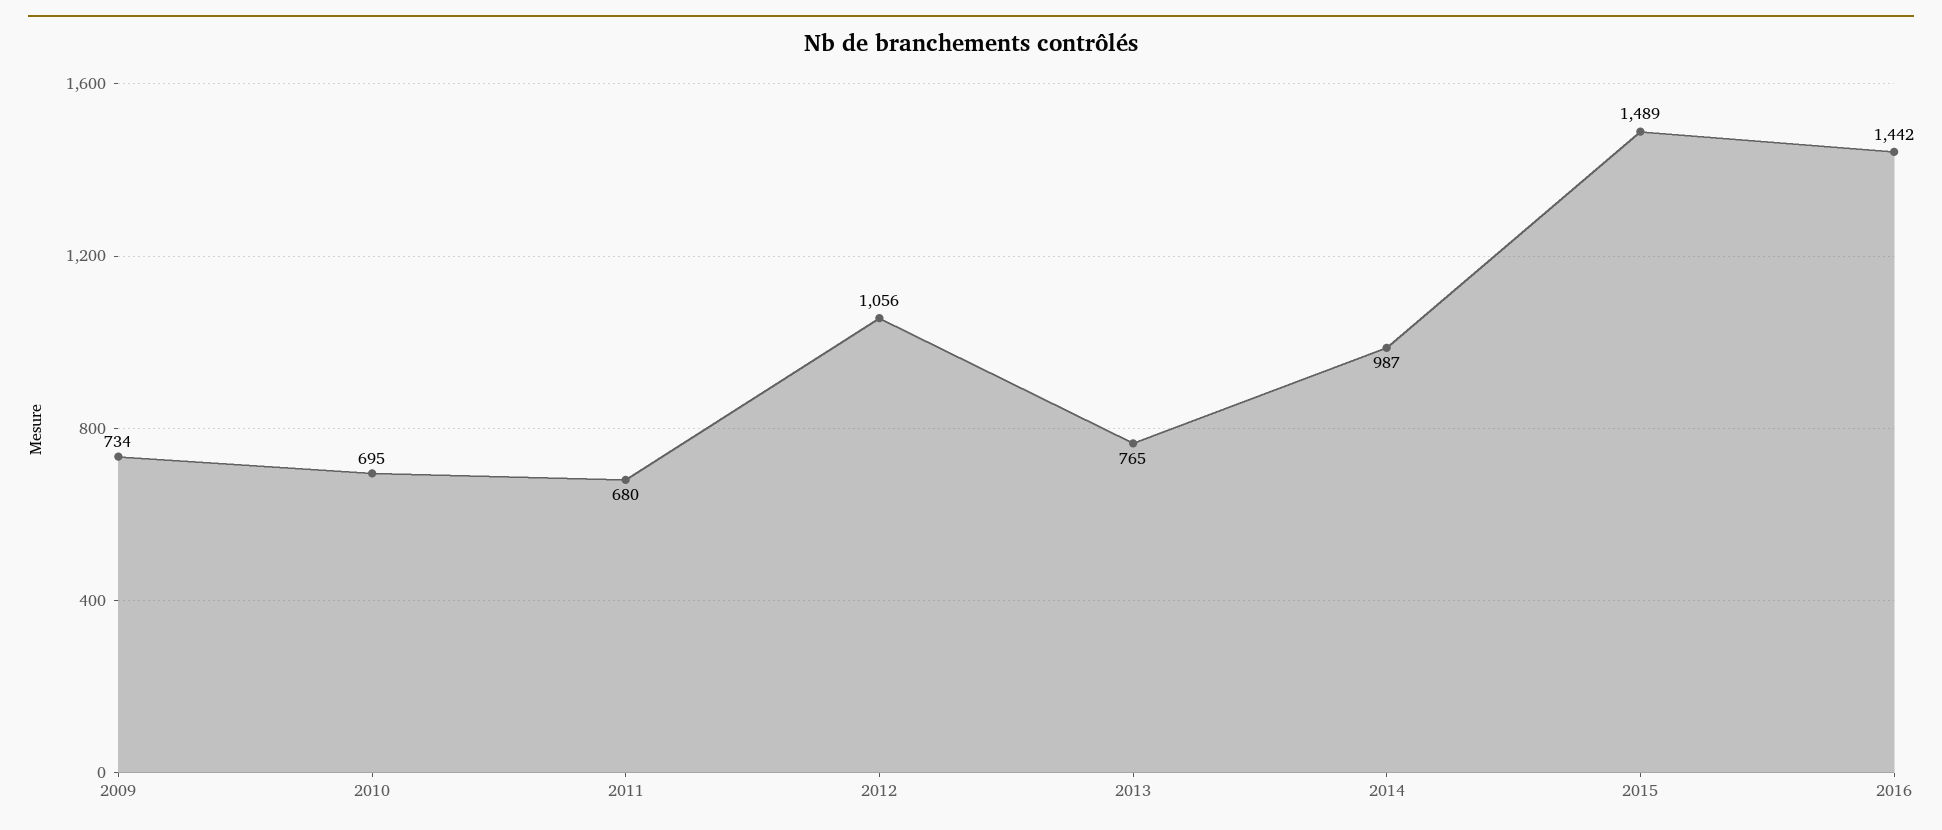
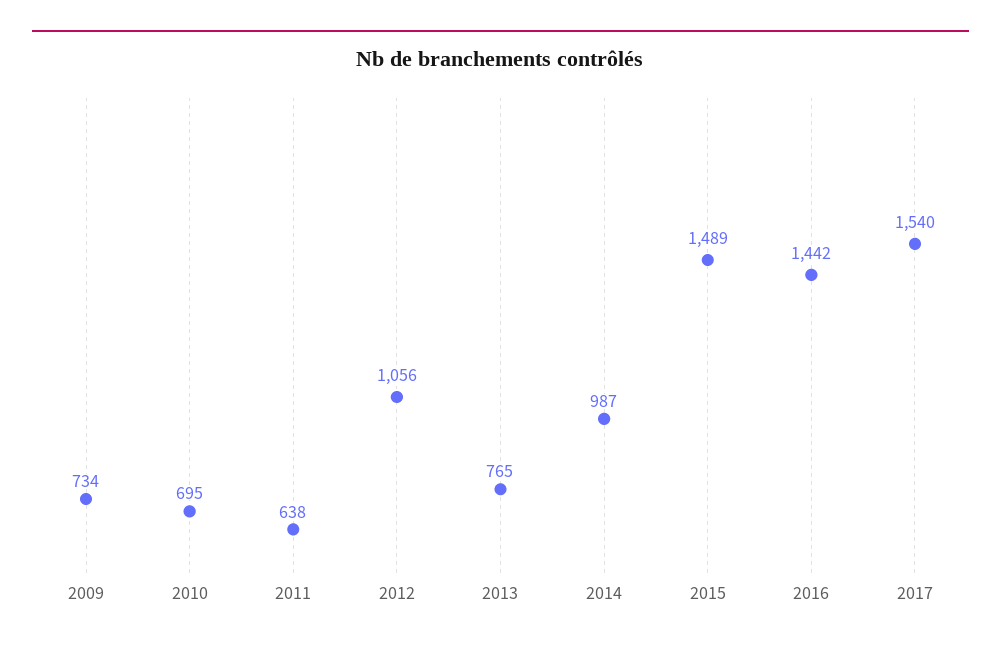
2011: 680 -> 638
2017: none -> 1540

